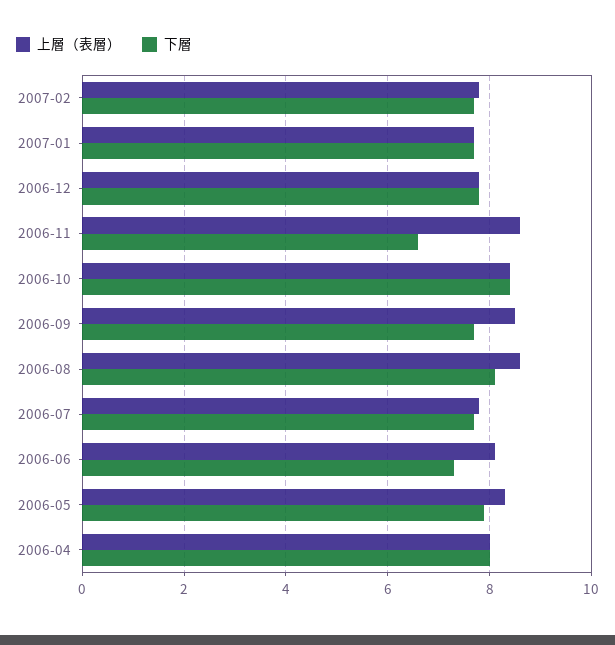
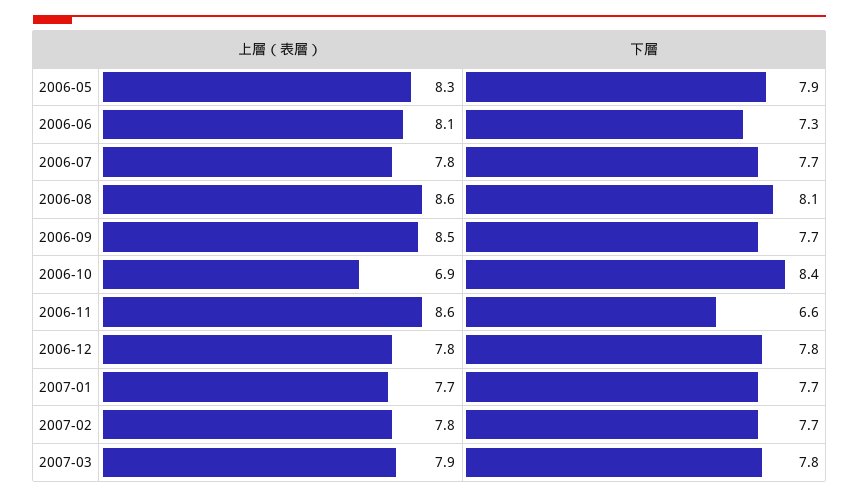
上層（表層）, 2006-10: 8.5 -> 6.9
上層（表層）, 2006-04: 8 -> none
下層, 2006-04: 8 -> none
上層（表層）, 2007-03: none -> 7.9
下層, 2007-03: none -> 7.8

